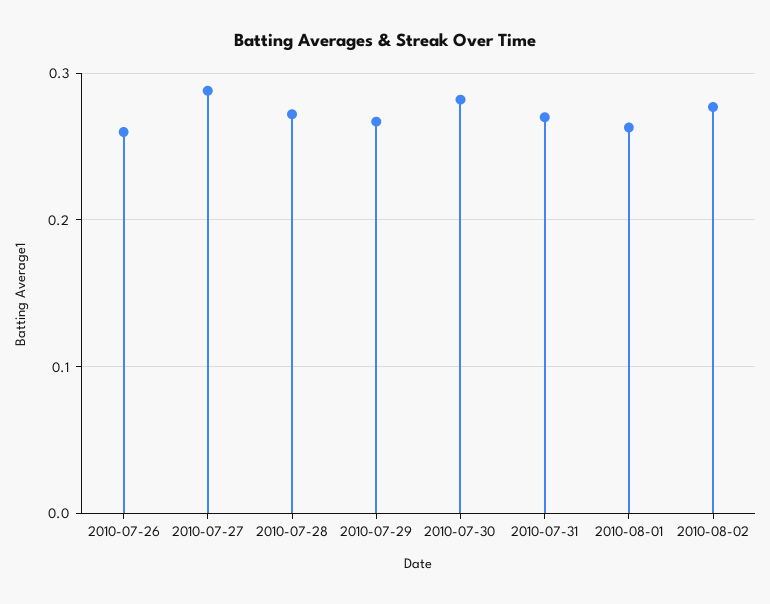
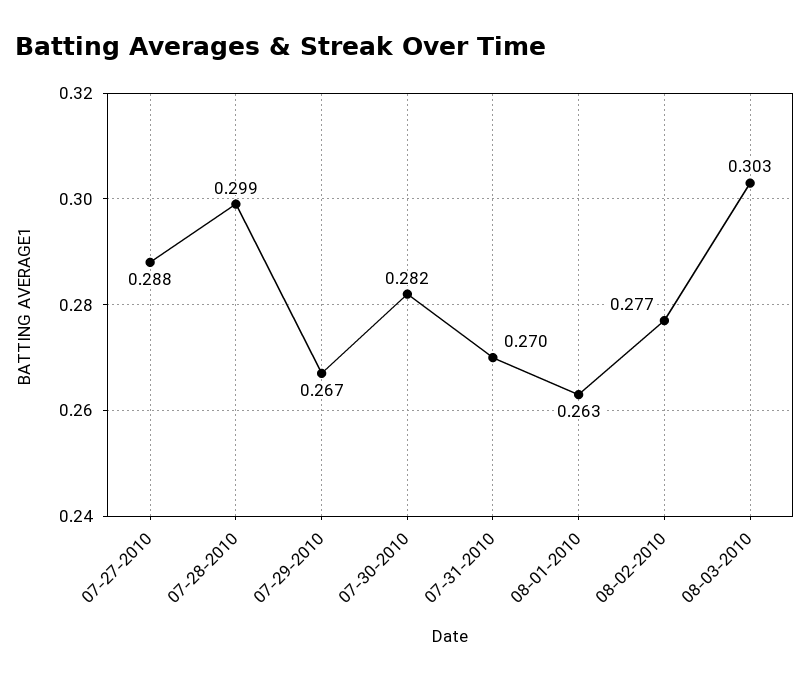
2010-07-26: 0.26 -> none
2010-07-28: 0.27 -> 0.299
08-03-2010: none -> 0.303

